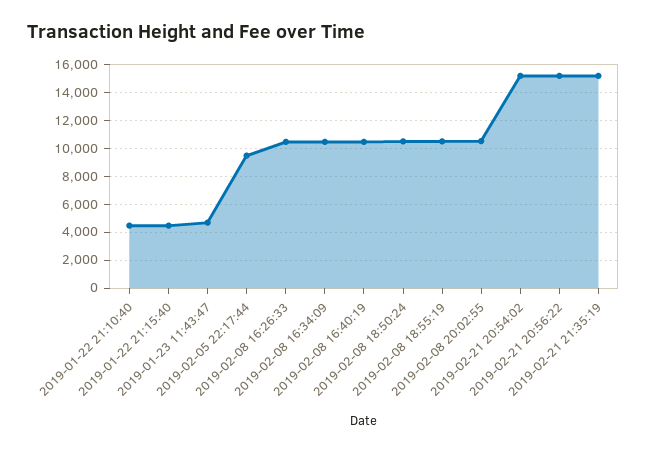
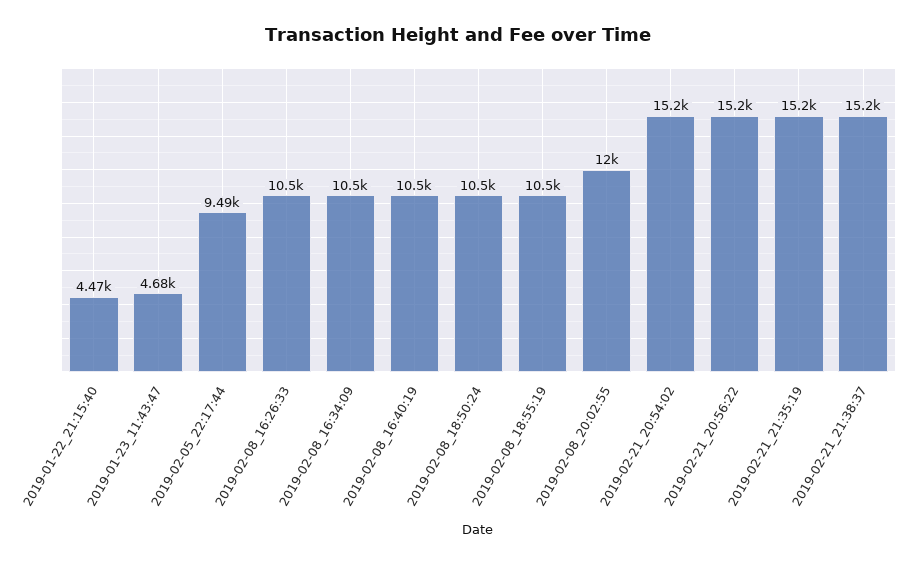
2019-01-22 21:10:40: 4500 -> none
2019-02-08 20:02:55: 10500 -> 12000
2019-02-21_21:38:37: none -> 15200

